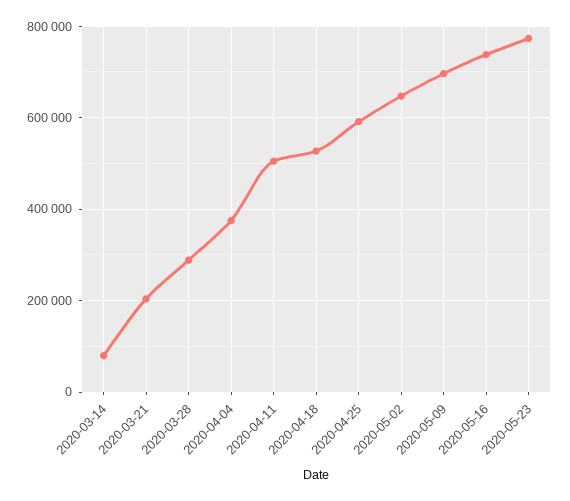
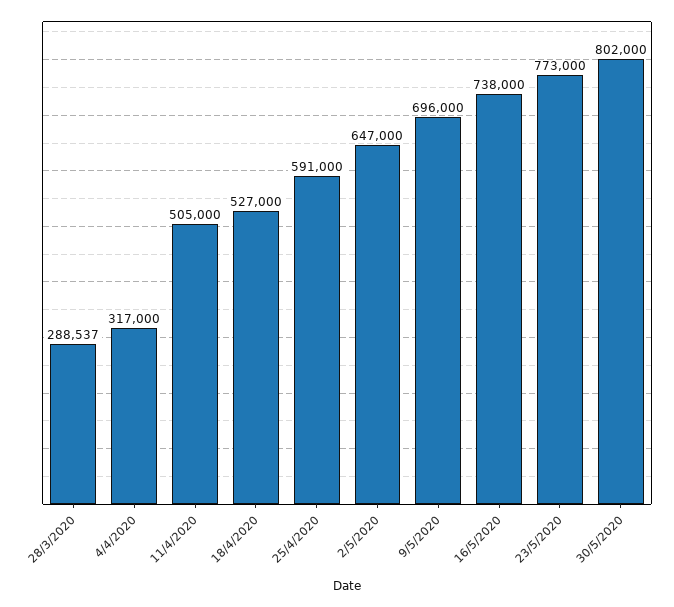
2020-03-14: 80000 -> none
2020-03-21: 200000 -> none
2020-04-04: 380000 -> 317000
30/5/2020: none -> 802000

